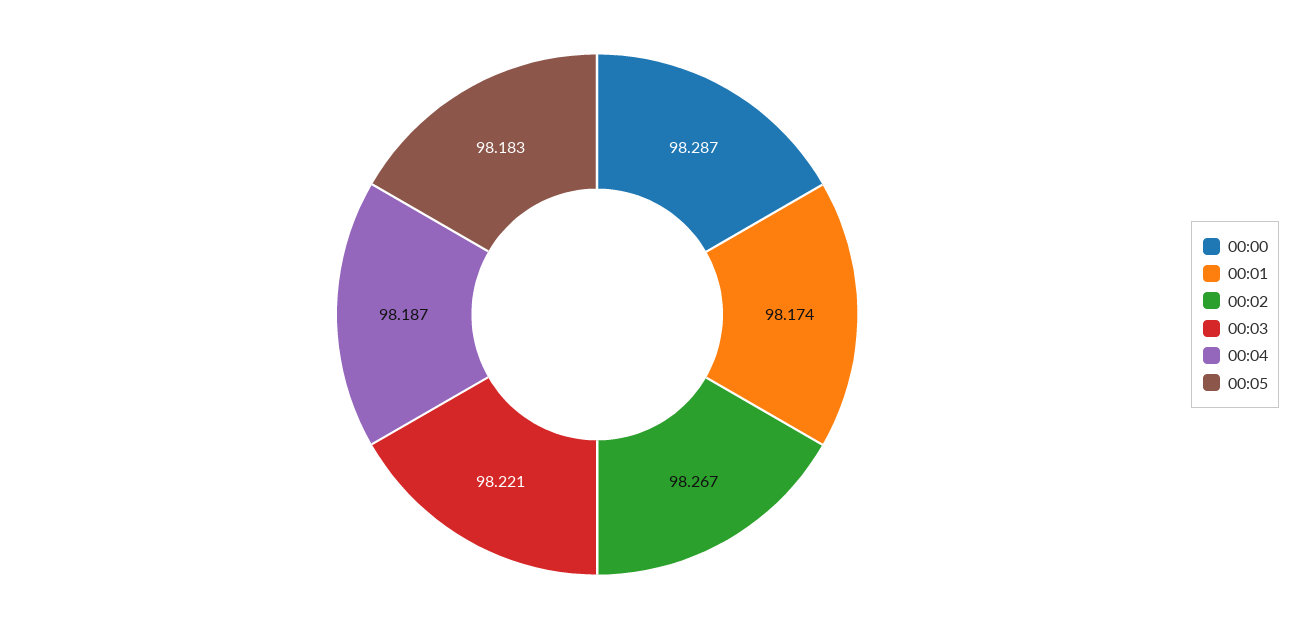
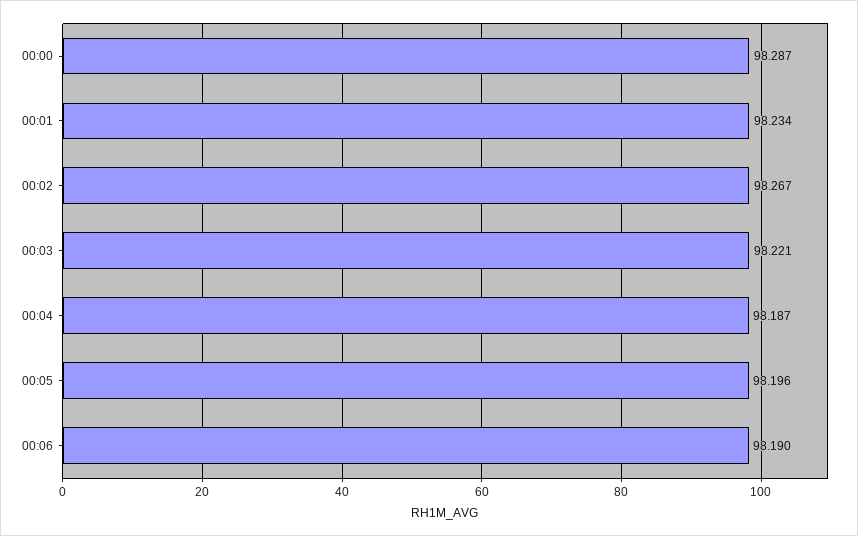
00:01: 98.174 -> 98.234
00:05: 98.183 -> 98.196
00:06: none -> 98.19

